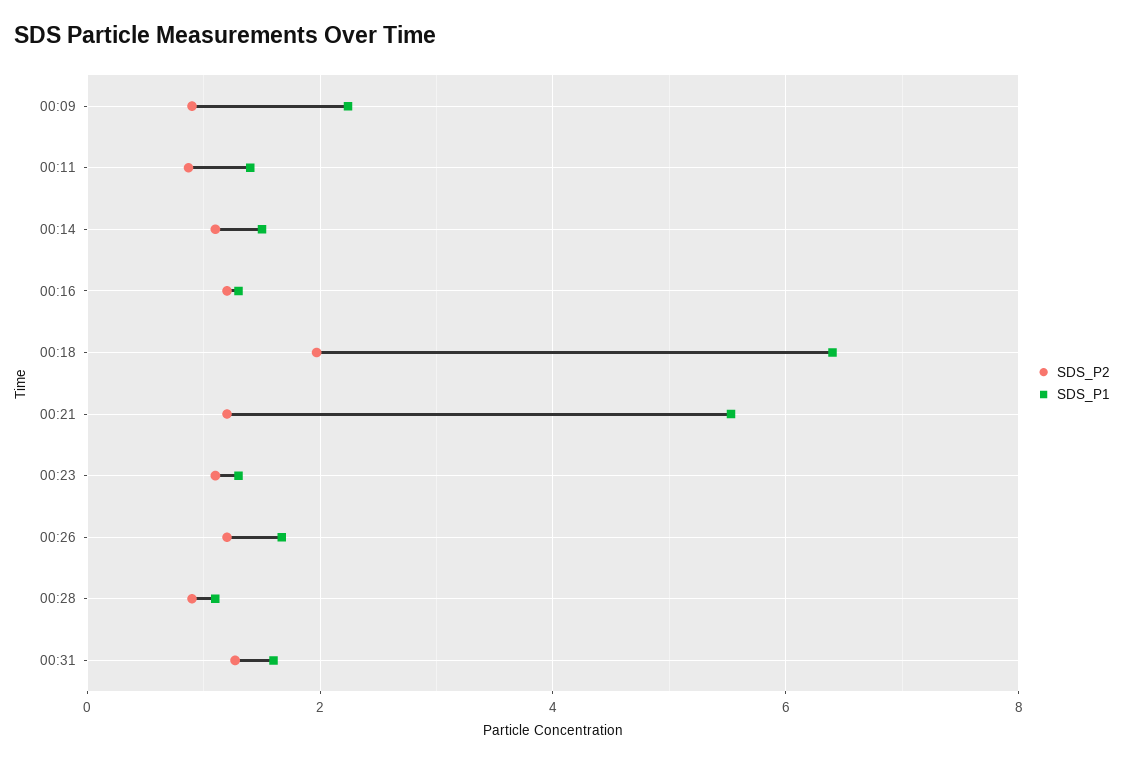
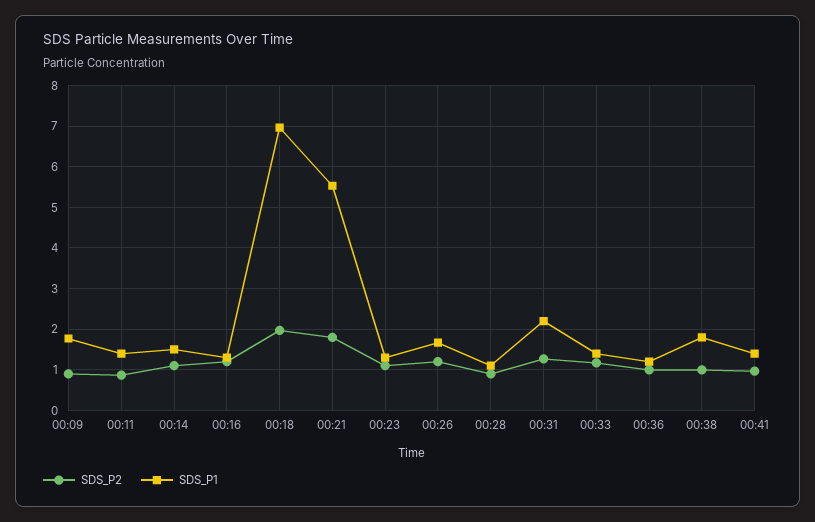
SDS_P1, 00:09: 2.2 -> 1.8
SDS_P1, 00:18: 6.4 -> 7
SDS_P2, 00:21: 1.2 -> 1.8
SDS_P1, 00:31: 1.6 -> 2.2
SDS_P2, 00:33: none -> 1.2
SDS_P1, 00:33: none -> 1.4
SDS_P2, 00:36: none -> 1
SDS_P1, 00:36: none -> 1.2
SDS_P2, 00:38: none -> 1
SDS_P1, 00:38: none -> 1.8
SDS_P2, 00:41: none -> 1
SDS_P1, 00:41: none -> 1.4

